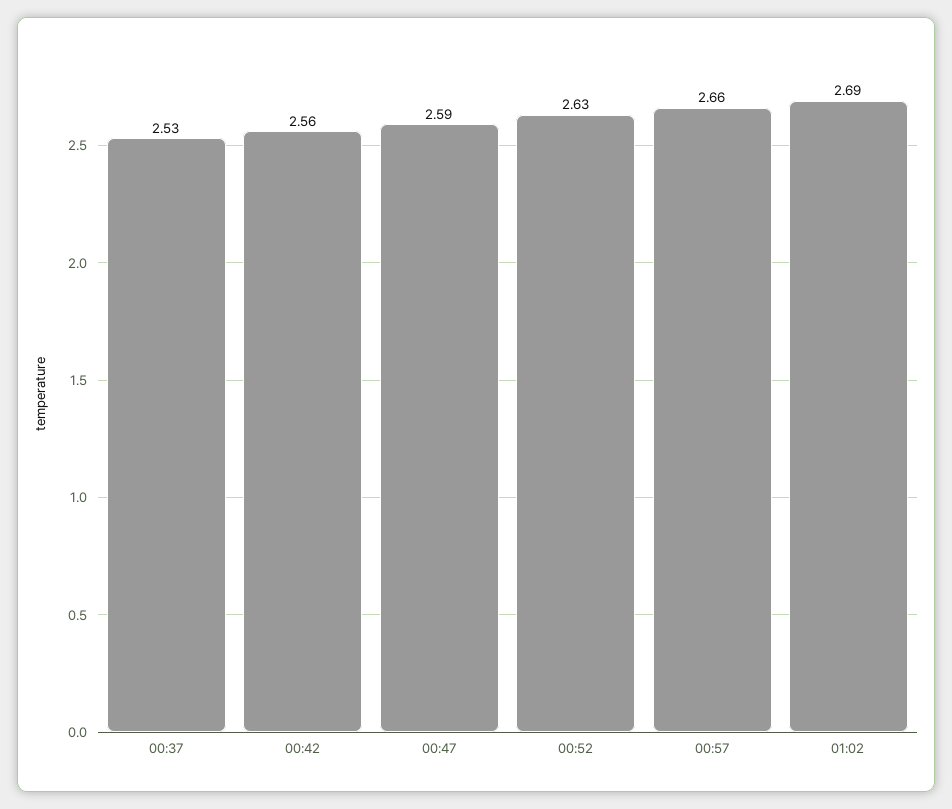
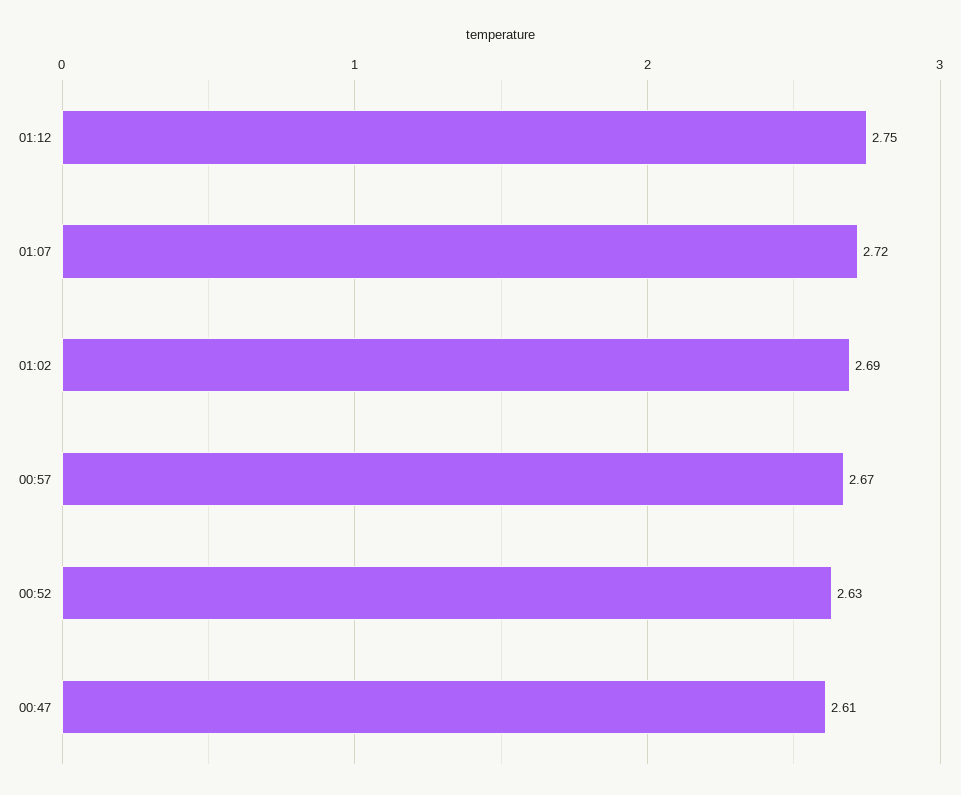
00:37: 2.53 -> none
00:42: 2.56 -> none
00:47: 2.59 -> 2.61
00:57: 2.66 -> 2.67
01:12: none -> 2.75
01:07: none -> 2.72

